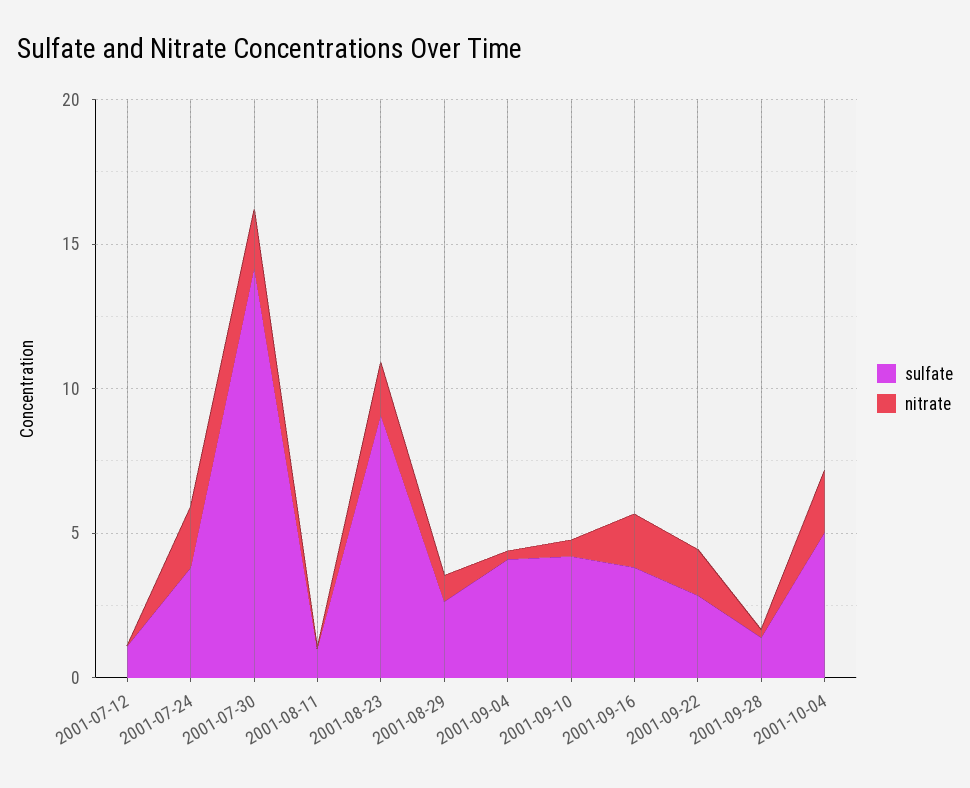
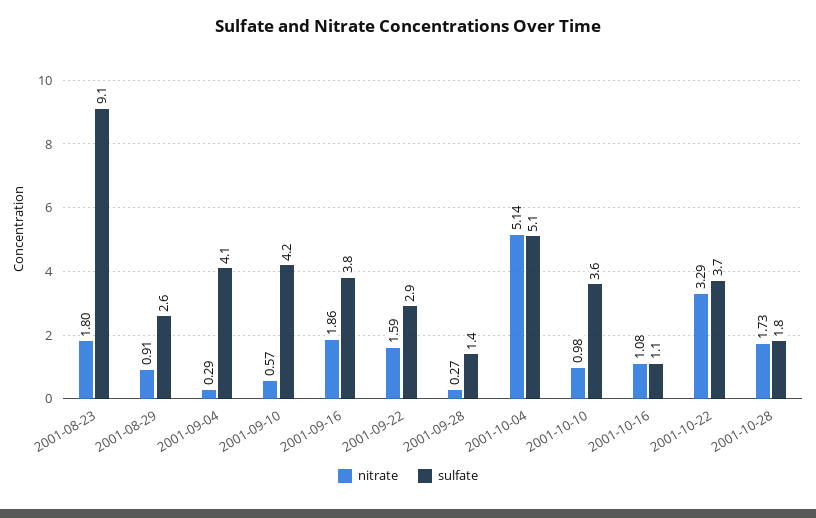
sulfate, 2001-07-12: 1 -> none
nitrate, 2001-07-12: 0 -> none
sulfate, 2001-07-24: 4 -> none
nitrate, 2001-07-24: 2 -> none
sulfate, 2001-07-30: 14 -> none
nitrate, 2001-07-30: 2 -> none
sulfate, 2001-08-11: 1 -> none
nitrate, 2001-08-11: 0 -> none
nitrate, 2001-10-04: 2 -> 5.14
nitrate, 2001-10-10: none -> 0.98
sulfate, 2001-10-10: none -> 3.6
nitrate, 2001-10-16: none -> 1.08
sulfate, 2001-10-16: none -> 1.1
nitrate, 2001-10-22: none -> 3.29
sulfate, 2001-10-22: none -> 3.7
nitrate, 2001-10-28: none -> 1.73
sulfate, 2001-10-28: none -> 1.8

